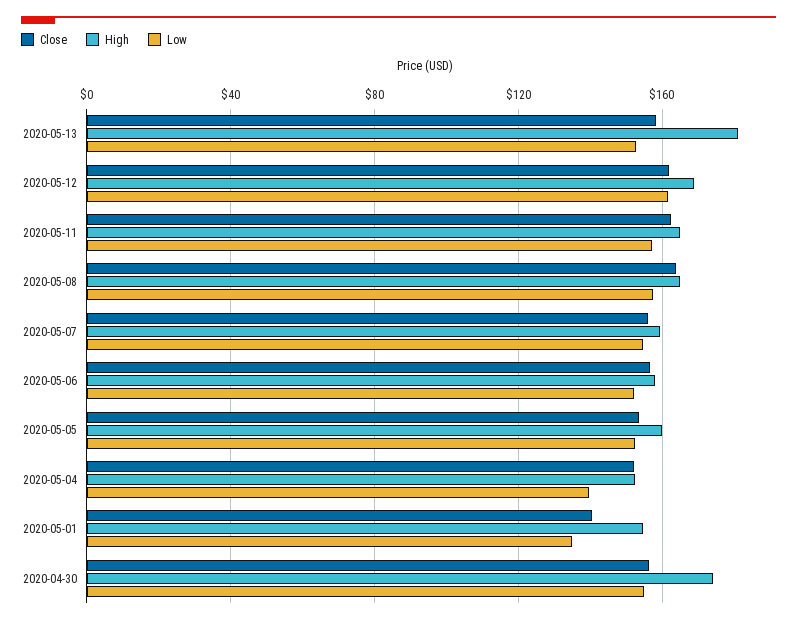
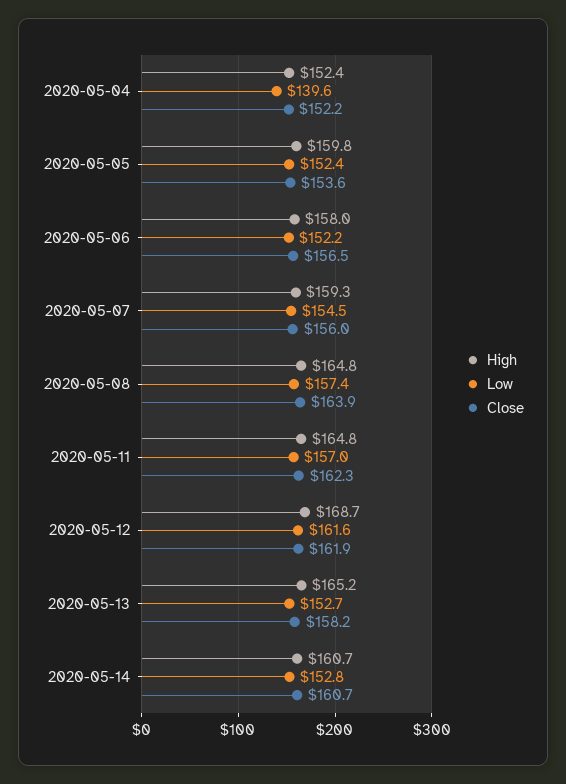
High, 2020-05-13: 180 -> 165.2
Close, 2020-05-01: 140 -> none
High, 2020-05-01: 155 -> none
Low, 2020-05-01: 135 -> none
Close, 2020-04-30: 155 -> none
High, 2020-04-30: 175 -> none
Low, 2020-04-30: 155 -> none
High, 2020-05-14: none -> 160.7
Low, 2020-05-14: none -> 152.8
Close, 2020-05-14: none -> 160.7

